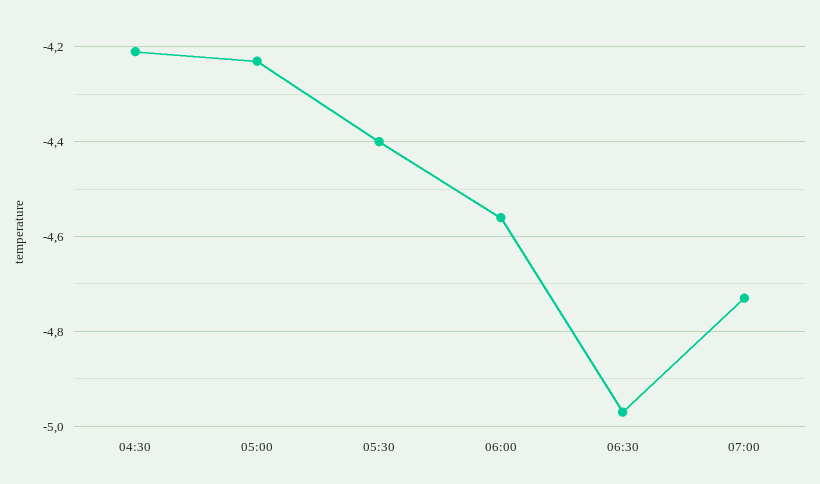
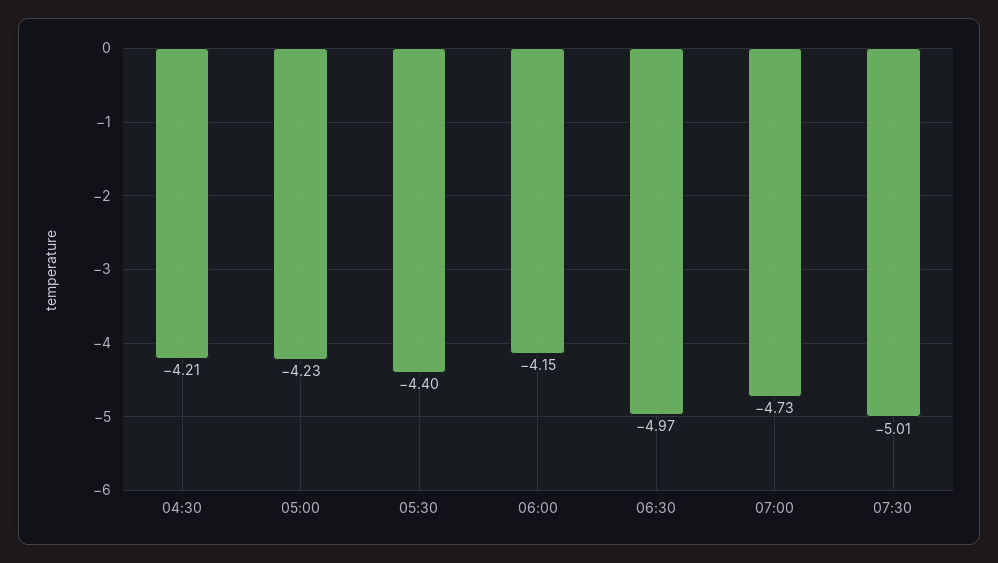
06:00: -4.55 -> -4.15
07:30: none -> -5.01

